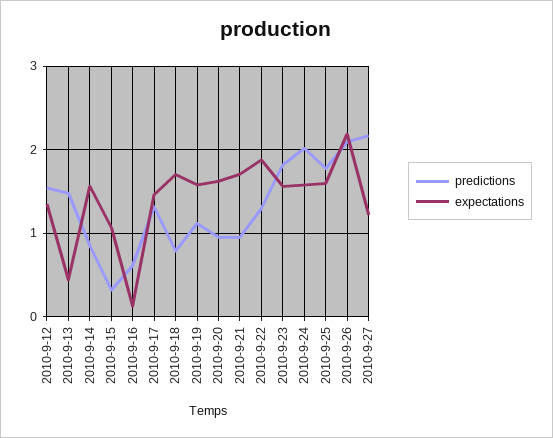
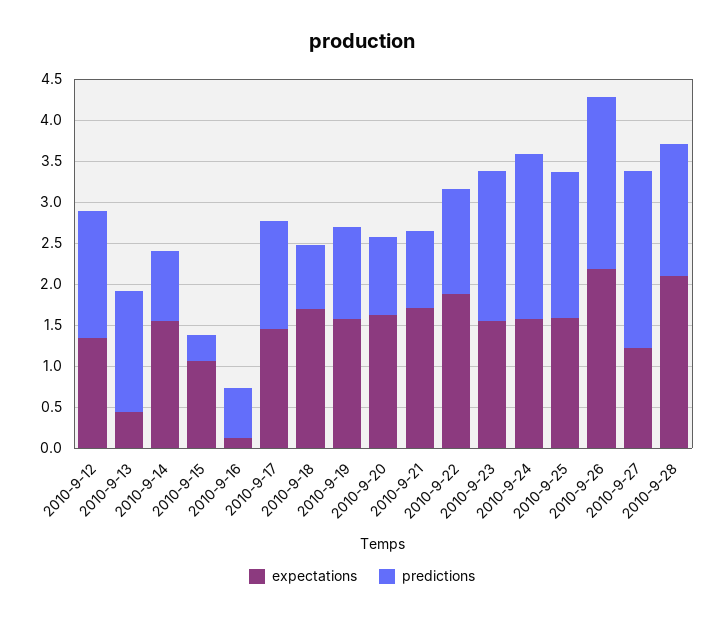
expectations, 2010-9-28: none -> 2.1
predictions, 2010-9-28: none -> 1.6

